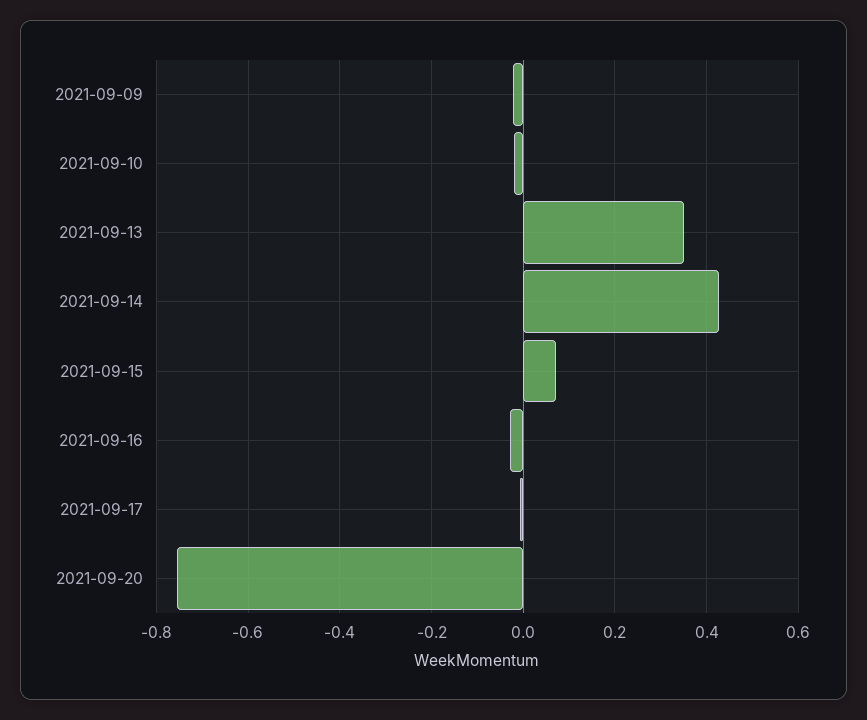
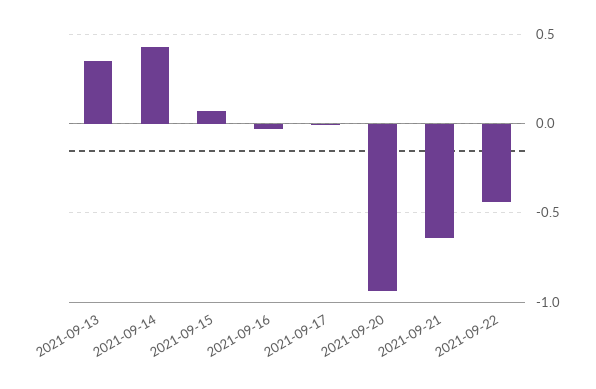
2021-09-09: -0.02 -> none
2021-09-10: -0.02 -> none
2021-09-20: -0.76 -> -0.95
2021-09-21: none -> -0.65
2021-09-22: none -> -0.45

